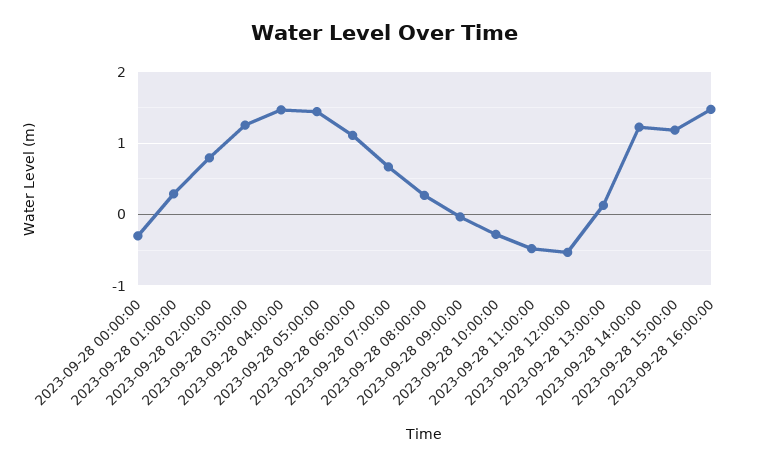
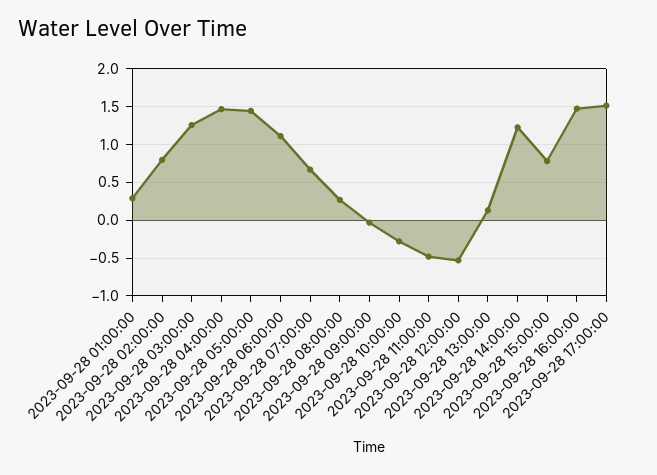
2023-09-28 00:00:00: -0.3 -> none
2023-09-28 15:00:00: 1.2 -> 0.8
2023-09-28 17:00:00: none -> 1.5

